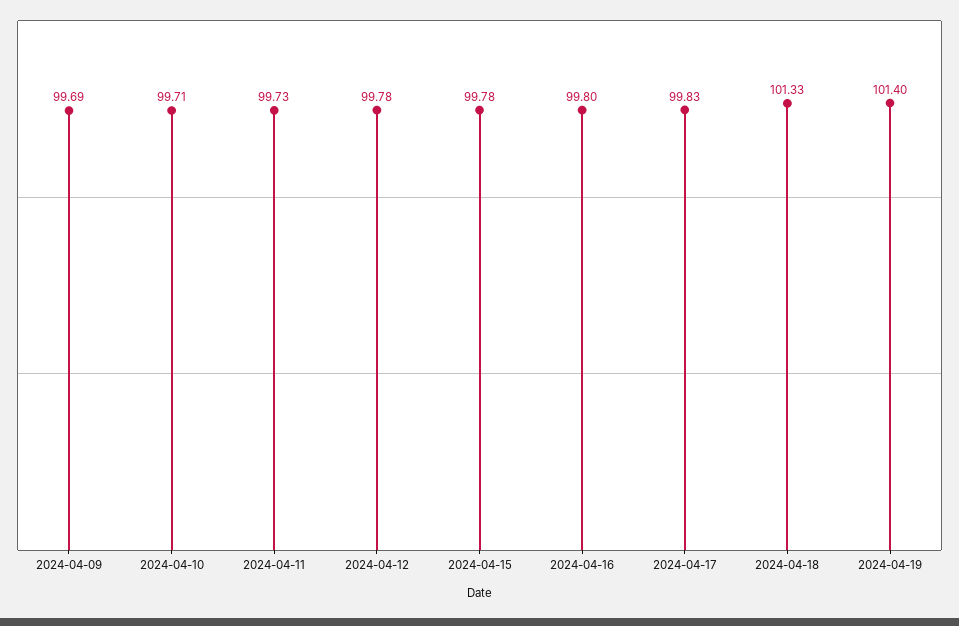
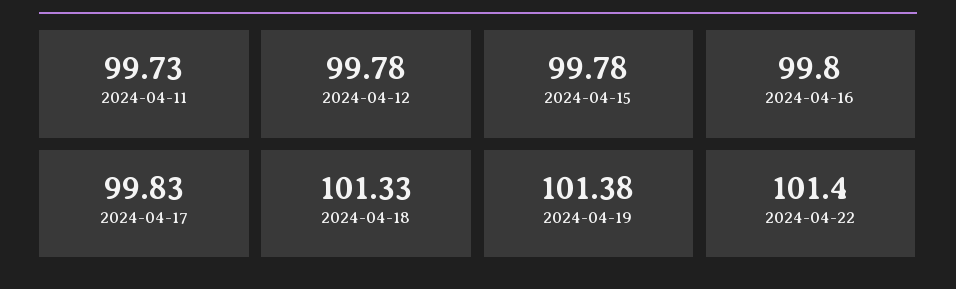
2024-04-09: 99.69 -> none
2024-04-10: 99.71 -> none
2024-04-19: 101.4 -> 101.38
2024-04-22: none -> 101.4

